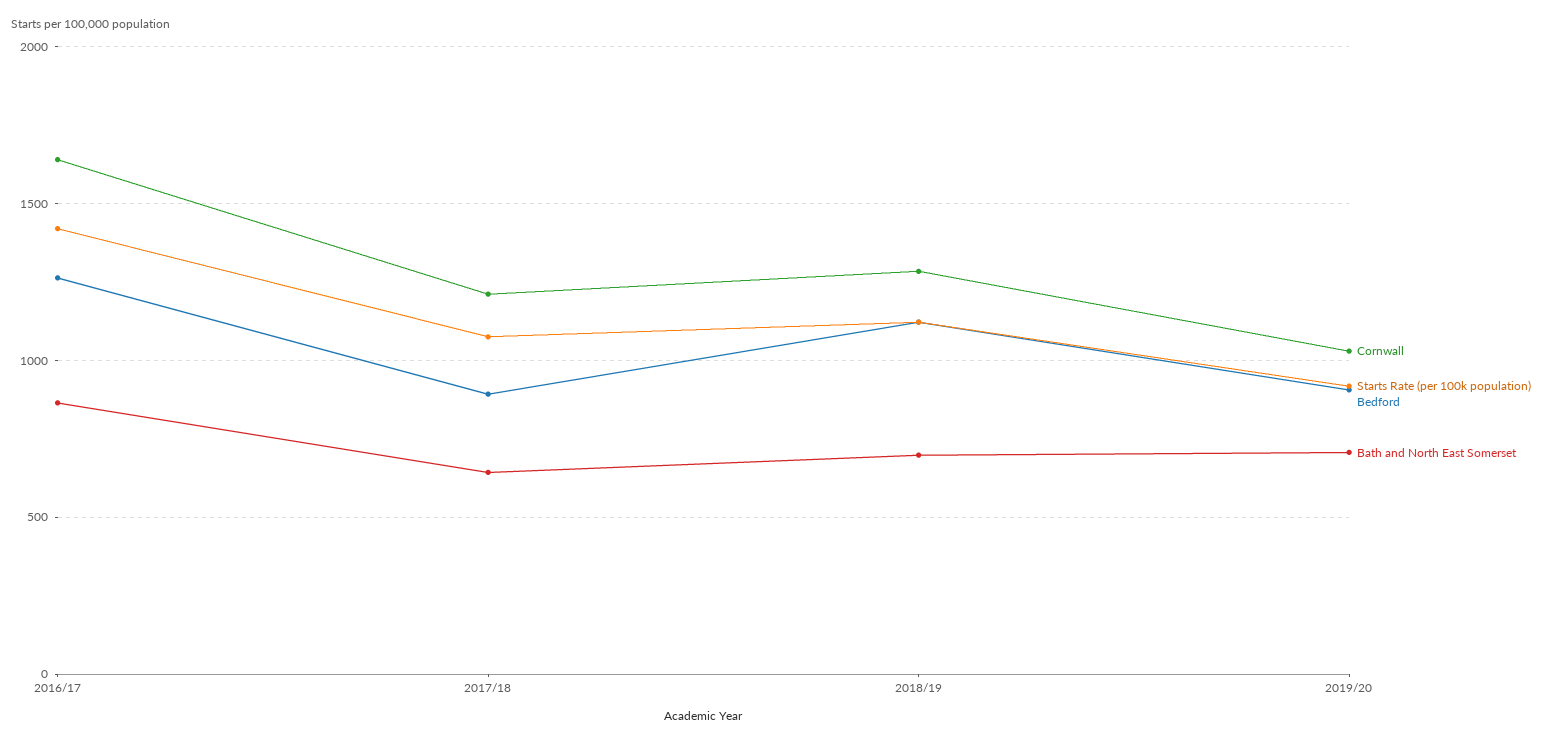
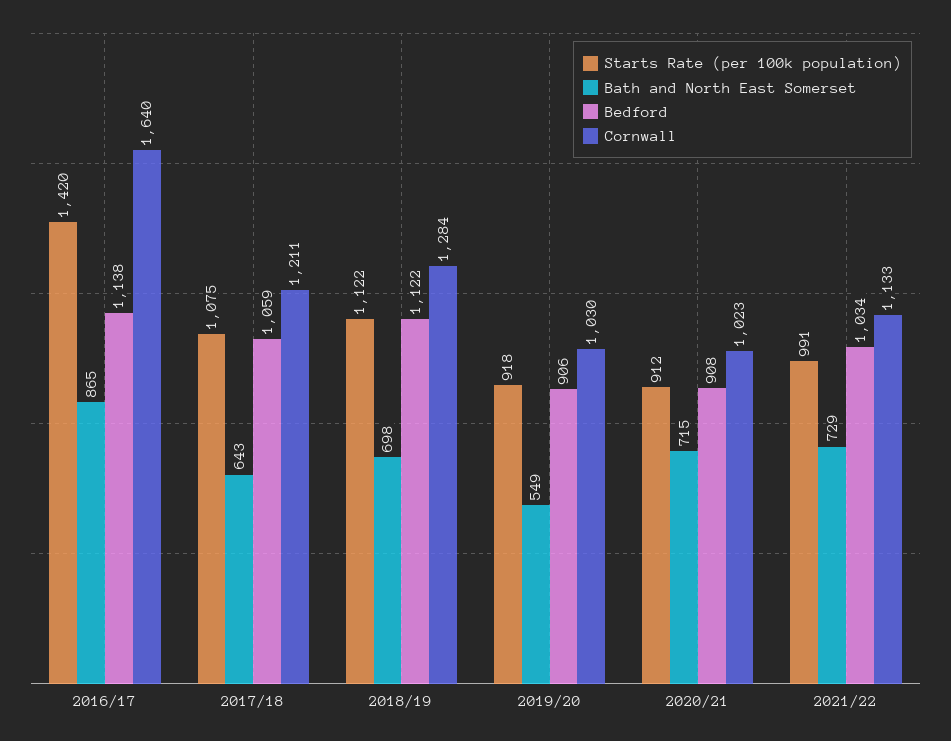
Bedford, 2016/17: 1250 -> 1138
Bedford, 2017/18: 900 -> 1059
Bath and North East Somerset, 2019/20: 700 -> 549
Starts Rate (per 100k population), 2020/21: none -> 912
Bath and North East Somerset, 2020/21: none -> 715
Bedford, 2020/21: none -> 908
Cornwall, 2020/21: none -> 1023
Starts Rate (per 100k population), 2021/22: none -> 991
Bath and North East Somerset, 2021/22: none -> 729
Bedford, 2021/22: none -> 1034
Cornwall, 2021/22: none -> 1133

